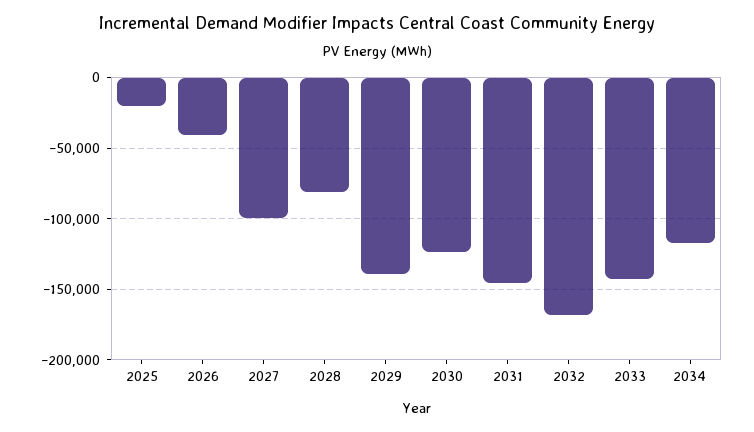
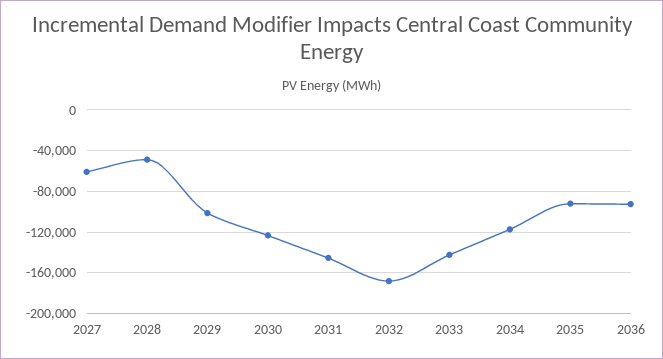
2025: -20000 -> none
2026: -40000 -> none
2027: -100000 -> -60000
2028: -80000 -> -50000
2029: -140000 -> -100000
2035: none -> -90000
2036: none -> -90000

